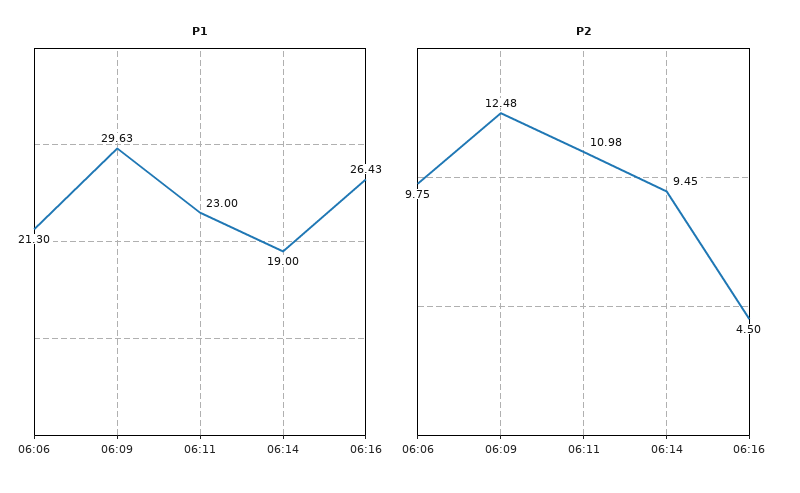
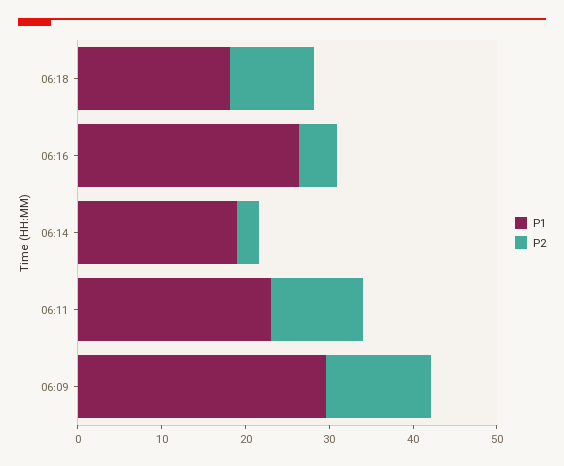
P1, 06:06: 21.3 -> none
P2, 06:06: 9.75 -> none
P2, 06:14: 9.45 -> 2
P1, 06:18: none -> 18
P2, 06:18: none -> 10

